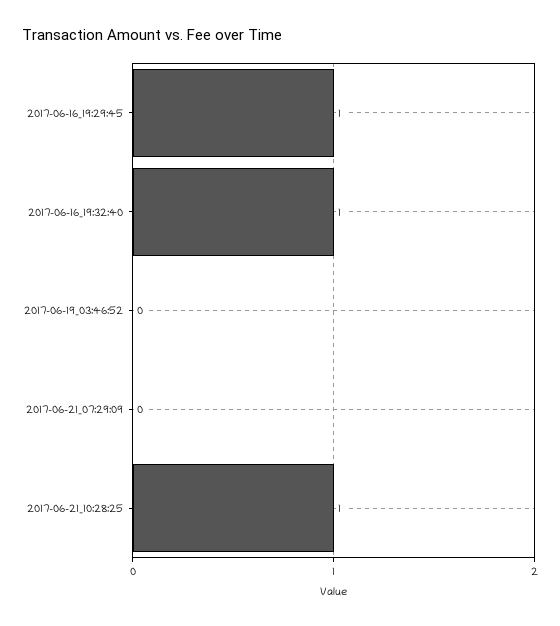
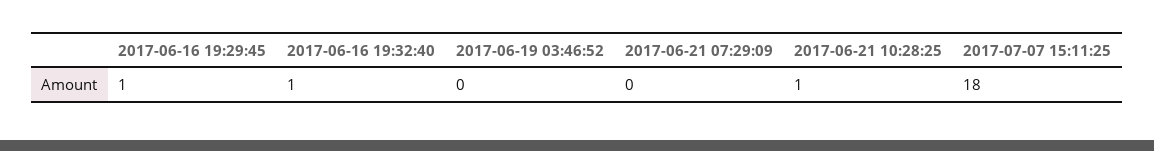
2017-07-07 15:11:25: none -> 18

